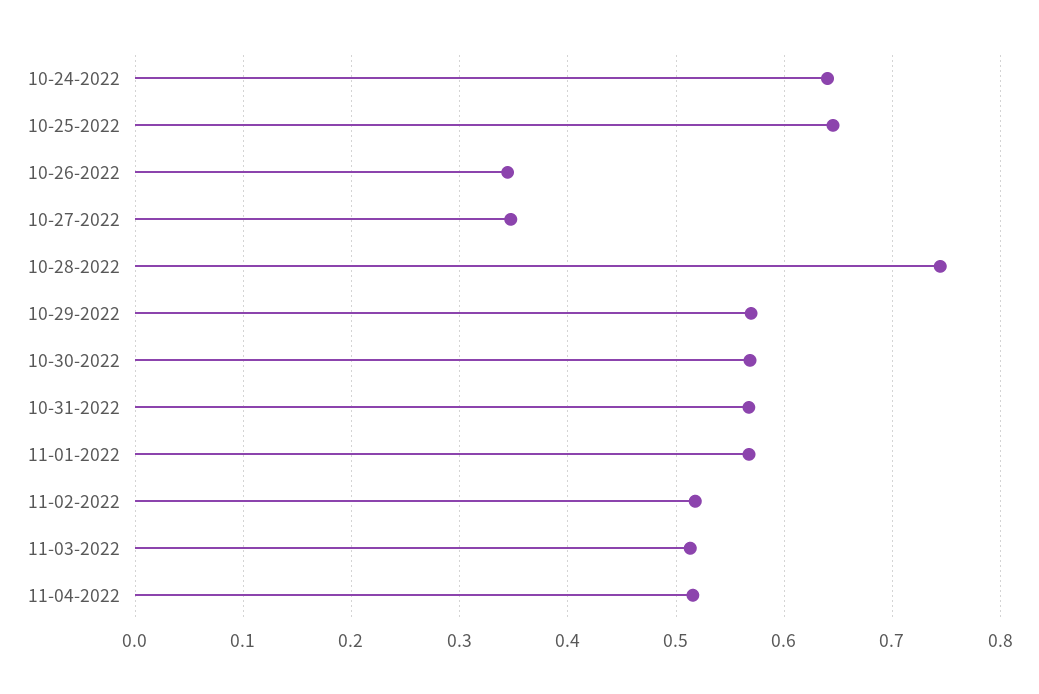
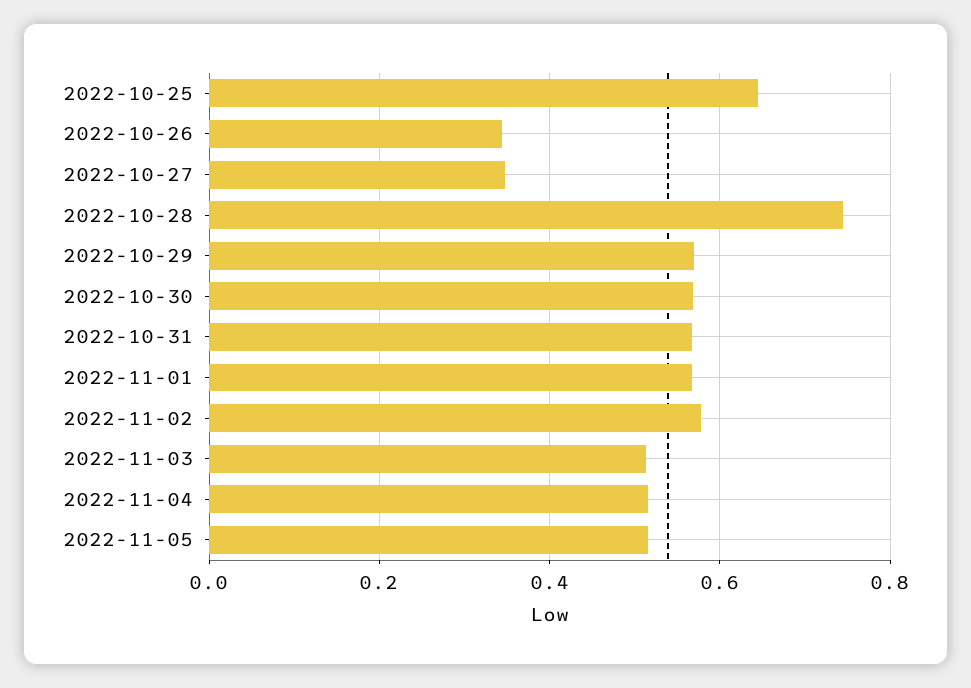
10-24-2022: 0.64 -> none
11-02-2022: 0.52 -> 0.58
2022-11-05: none -> 0.52

